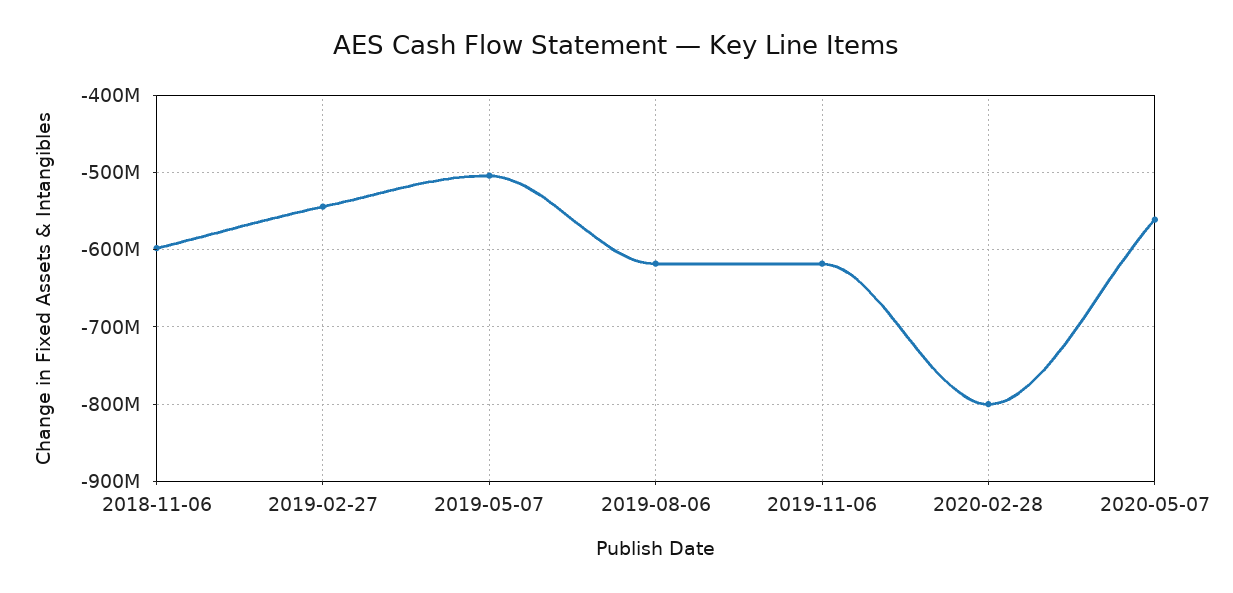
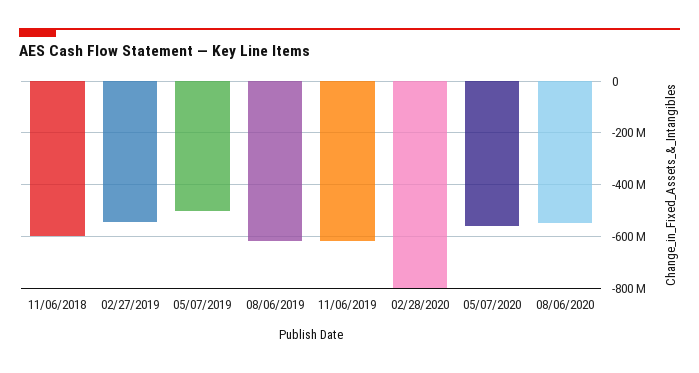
08/06/2020: none -> -550000000

